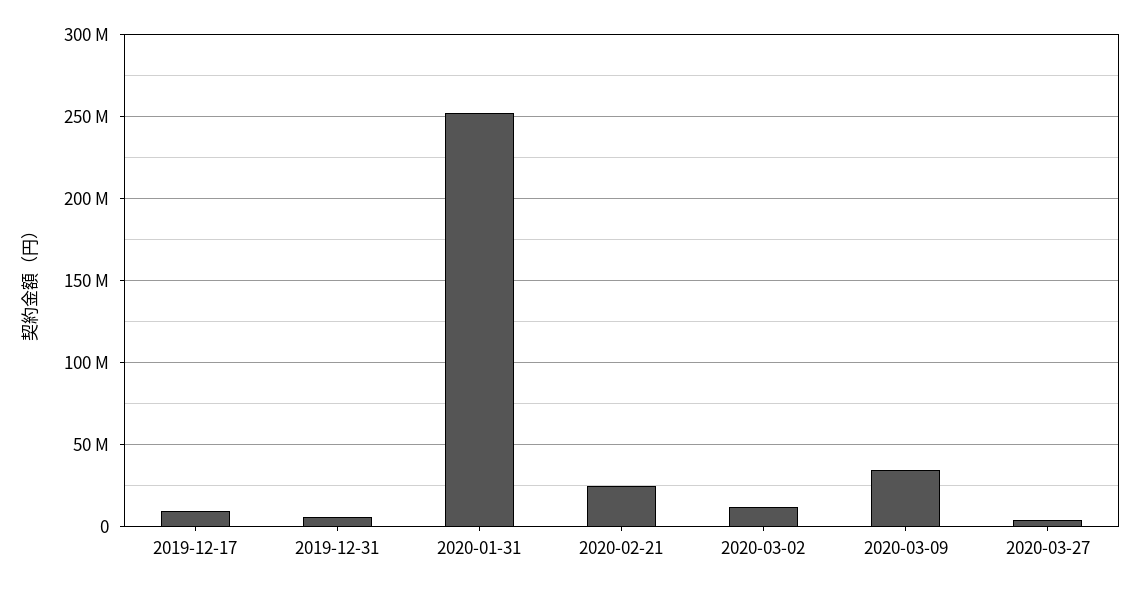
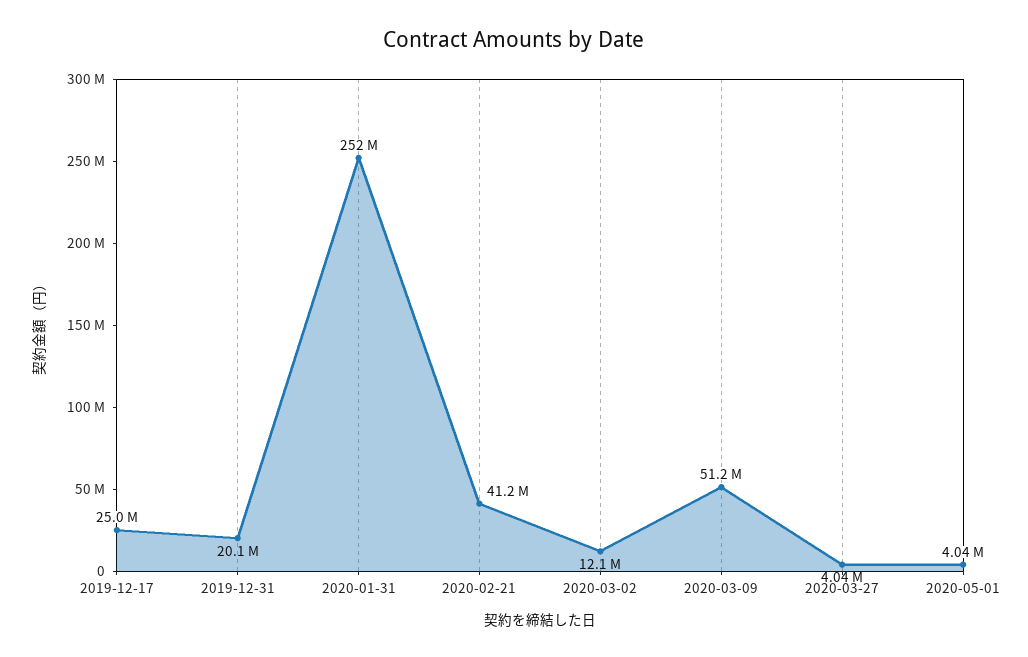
2019-12-17: 10000000 -> 25000000
2019-12-31: 5000000 -> 20100000
2020-02-21: 25000000 -> 41200000
2020-03-09: 35000000 -> 51200000
2020-05-01: none -> 4040000

